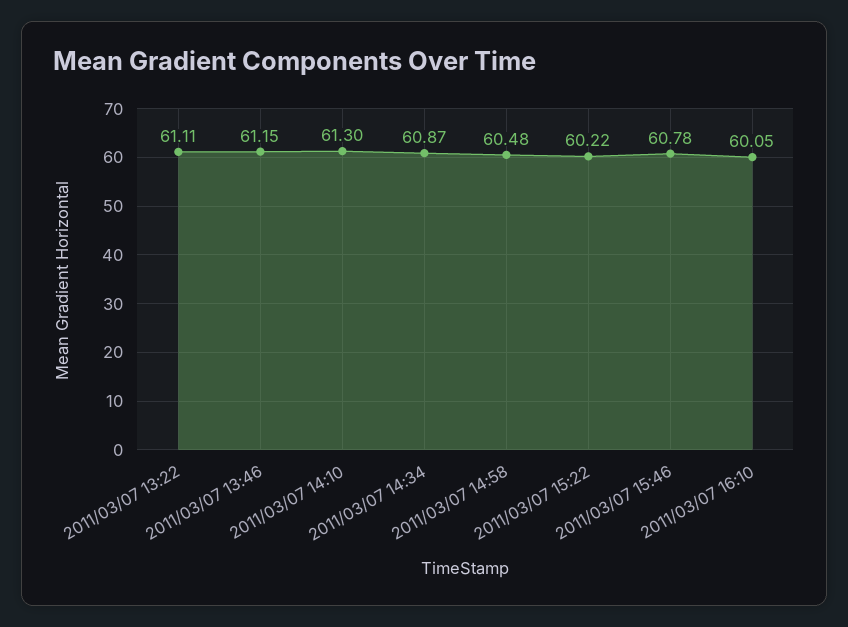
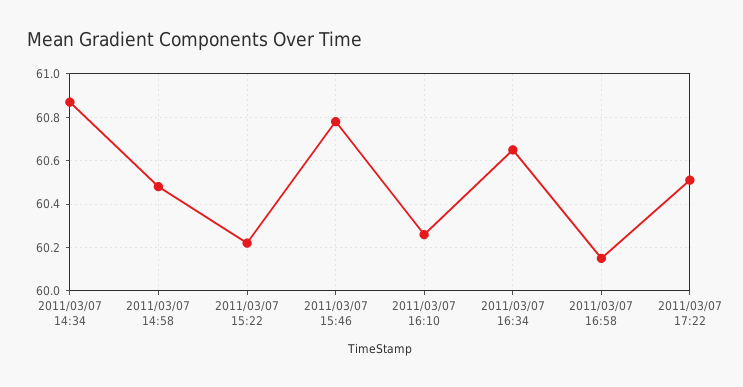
2011/03/07 13:22: 61.11 -> none
2011/03/07 13:46: 61.15 -> none
2011/03/07 14:10: 61.3 -> none
2011/03/07 16:10: 60.05 -> 60.25
2011/03/07 16:34: none -> 60.65
2011/03/07 16:58: none -> 60.15
2011/03/07 17:22: none -> 60.5

